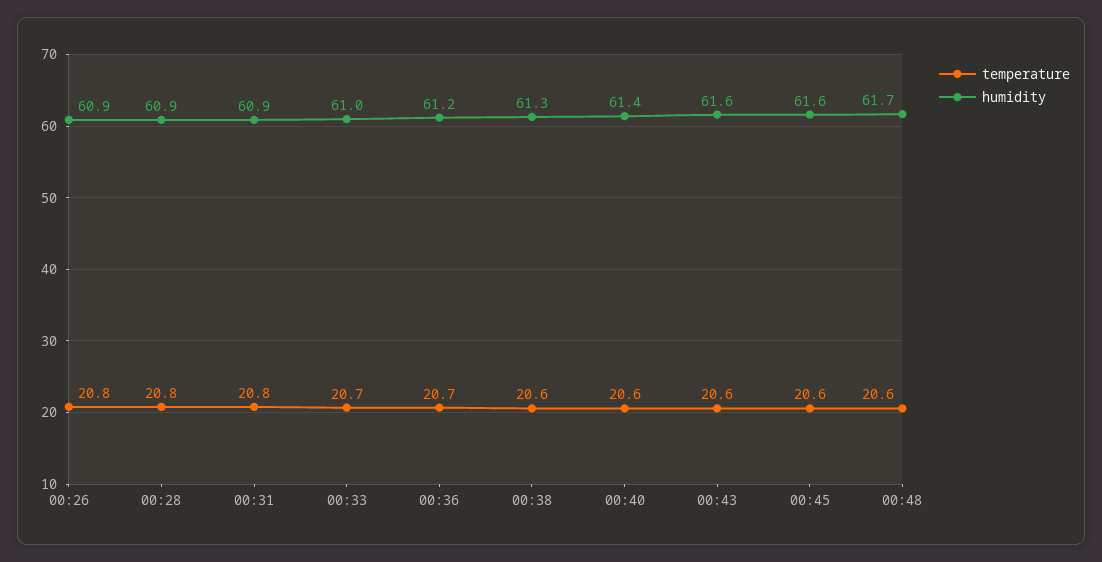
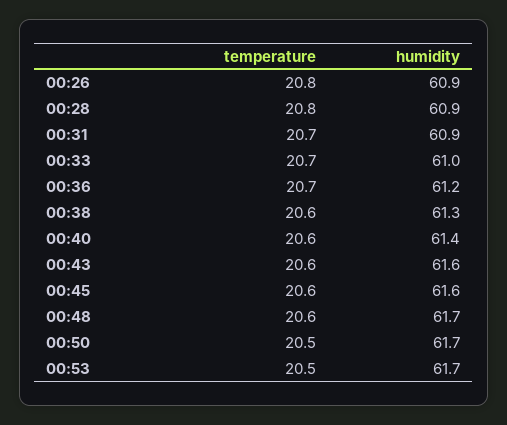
temperature, 00:31: 20.8 -> 20.7
temperature, 00:50: none -> 20.5
humidity, 00:50: none -> 61.7
temperature, 00:53: none -> 20.5
humidity, 00:53: none -> 61.7

